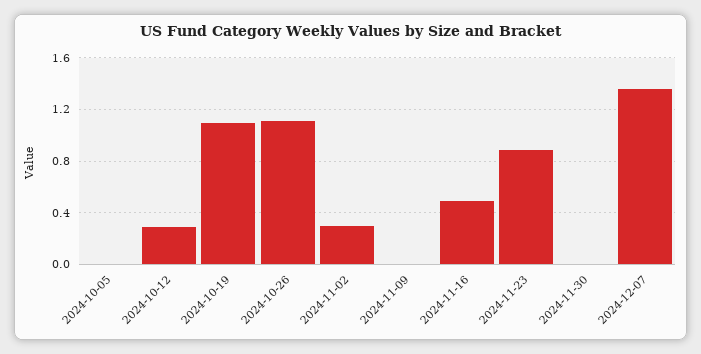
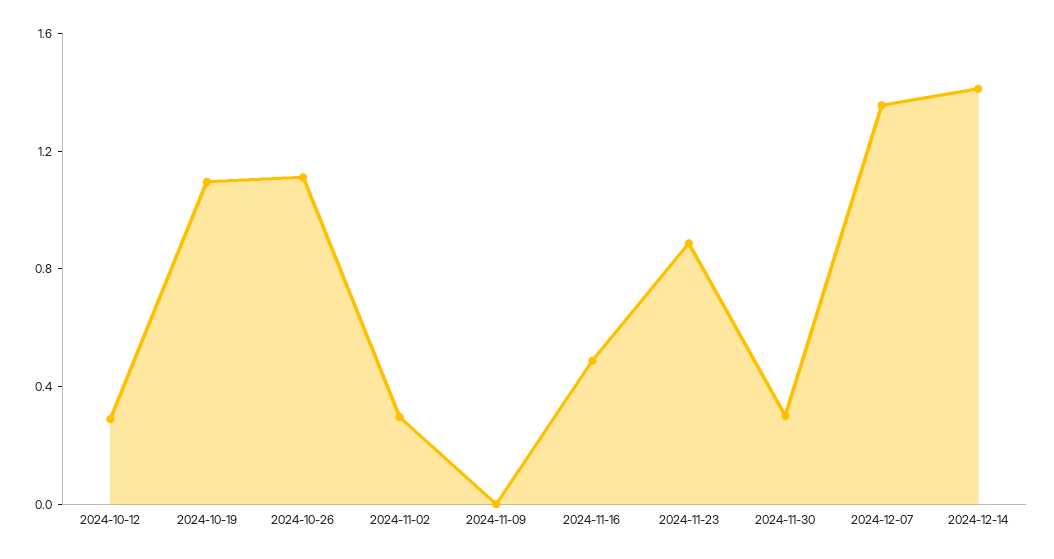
2024-10-05: 0 -> none
2024-11-30: 0 -> 0.3
2024-12-14: none -> 1.4

